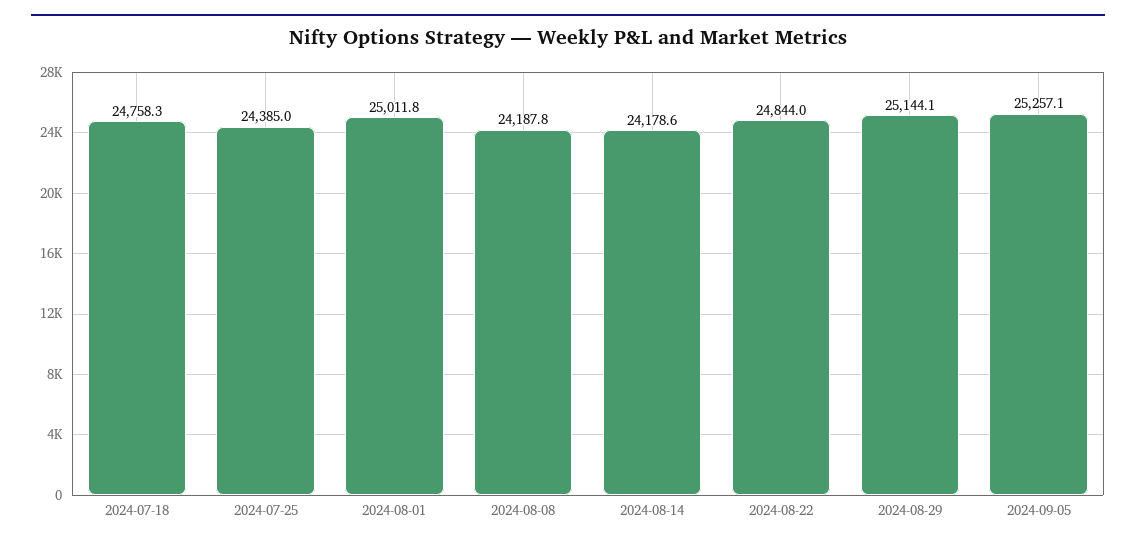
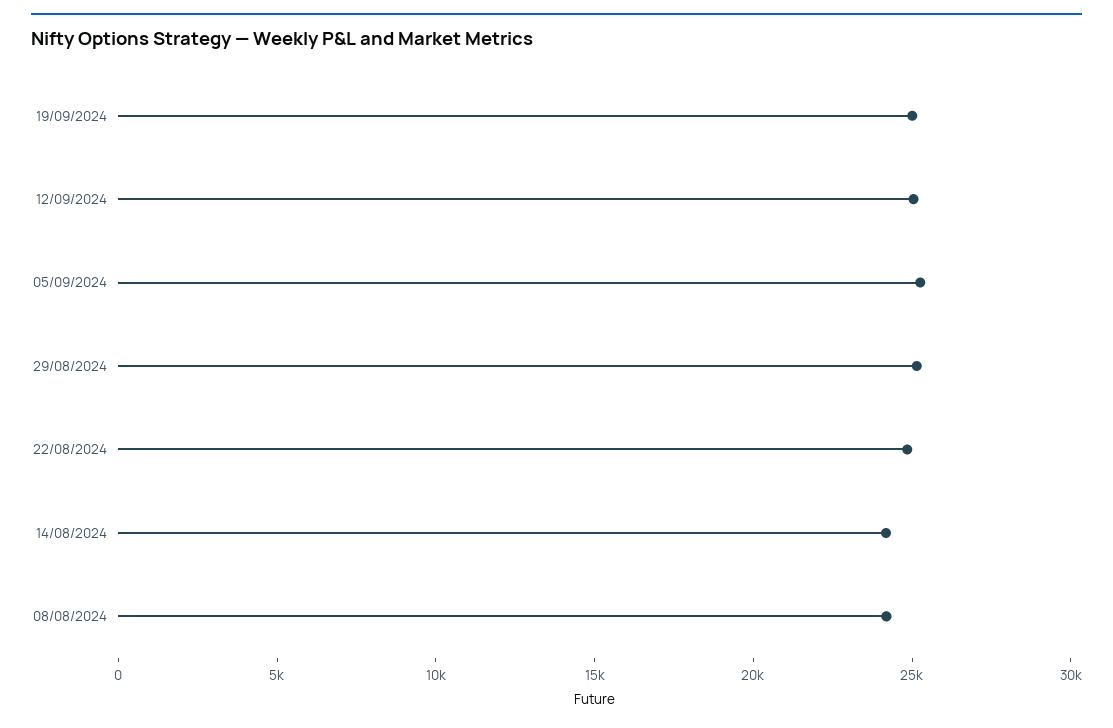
2024-07-18: 24758.3 -> none
2024-07-25: 24385 -> none
2024-08-01: 25011.8 -> none
19/09/2024: none -> 25000
12/09/2024: none -> 25000

